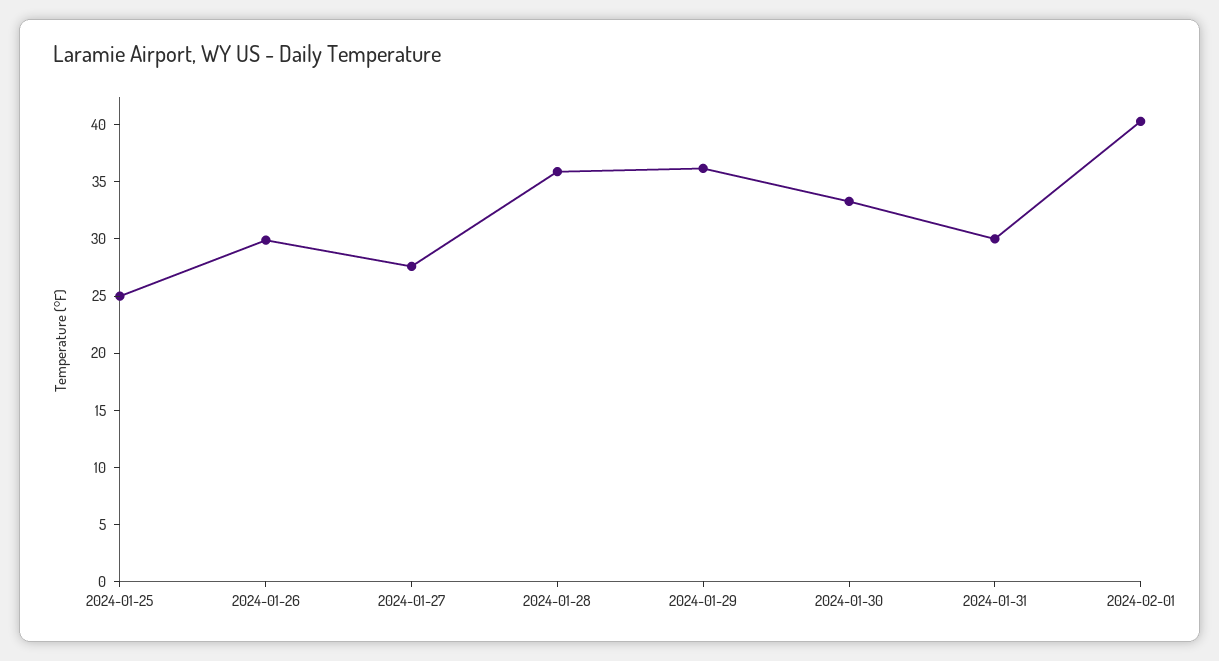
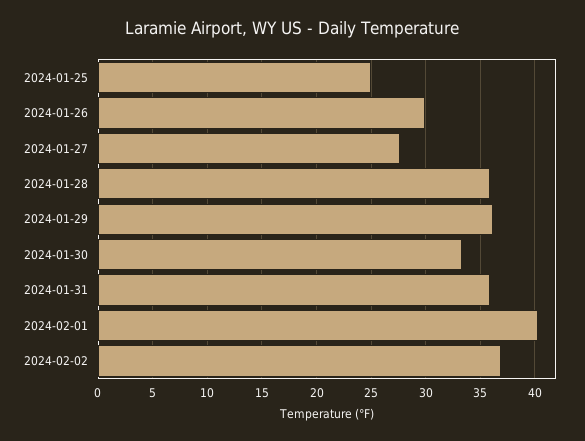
2024-01-31: 30 -> 36
2024-02-02: none -> 37

